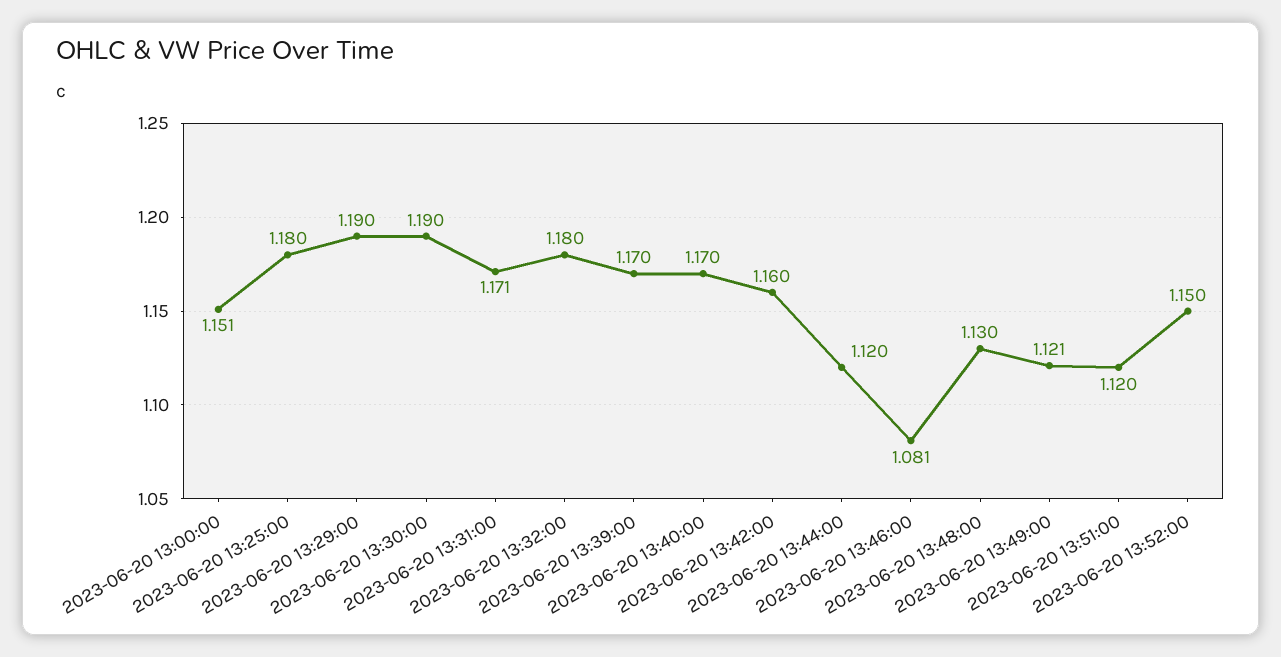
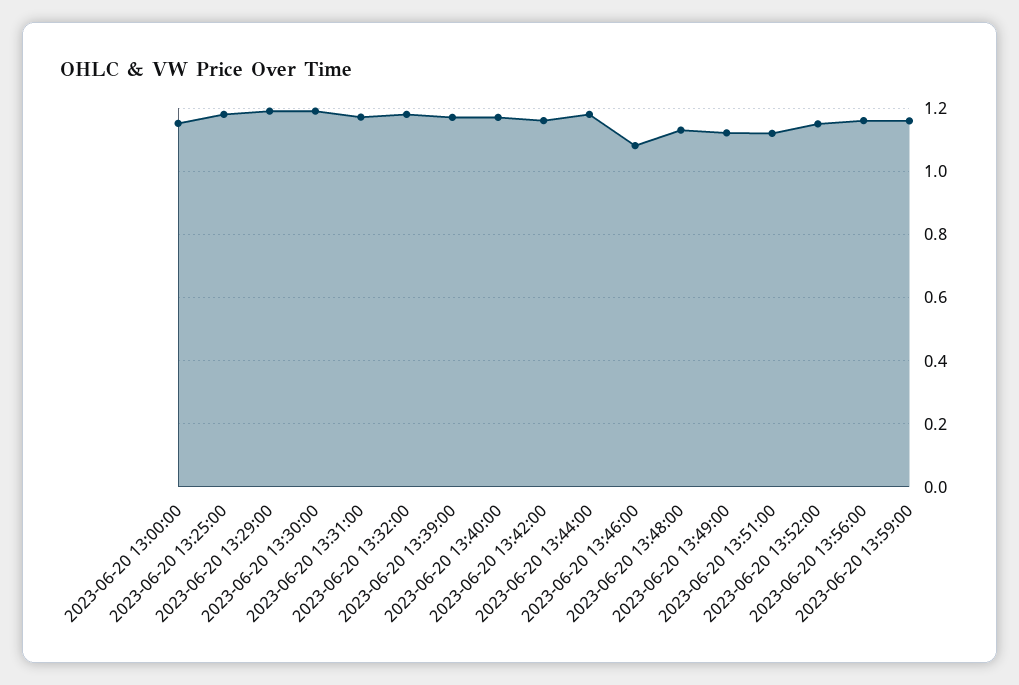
2023-06-20 13:44:00: 1.12 -> 1.18
2023-06-20 13:56:00: none -> 1.16
2023-06-20 13:59:00: none -> 1.16

